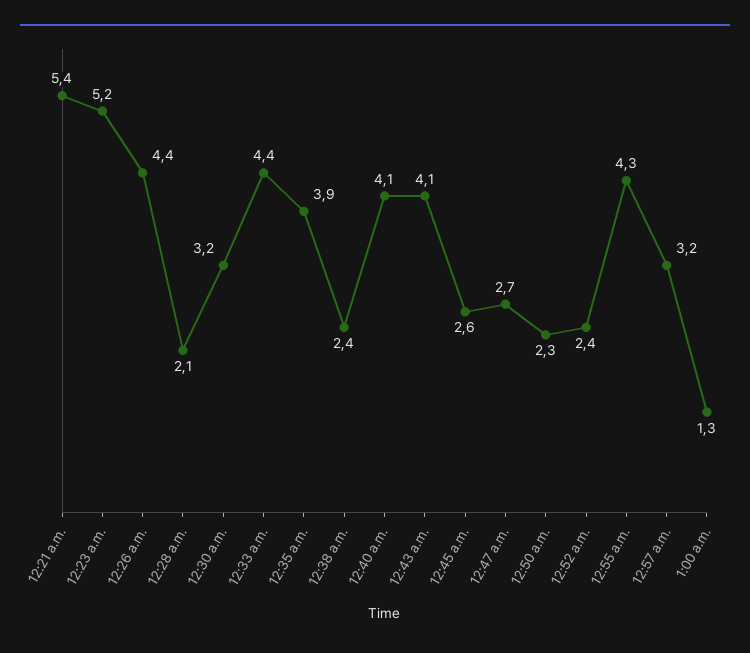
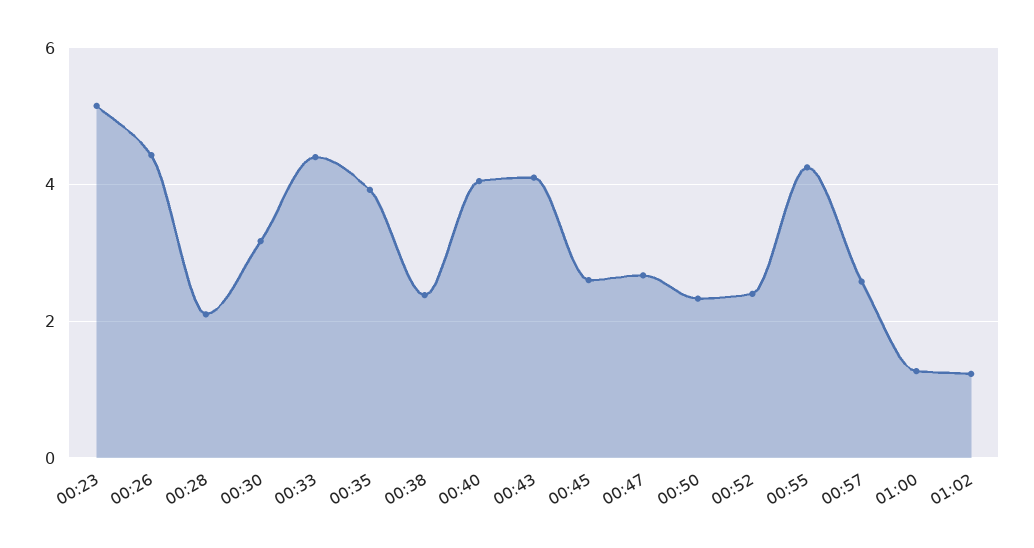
12:21 a.m.: 5.4 -> none
12:57 a.m.: 3.2 -> 2.6
01:02: none -> 1.2

